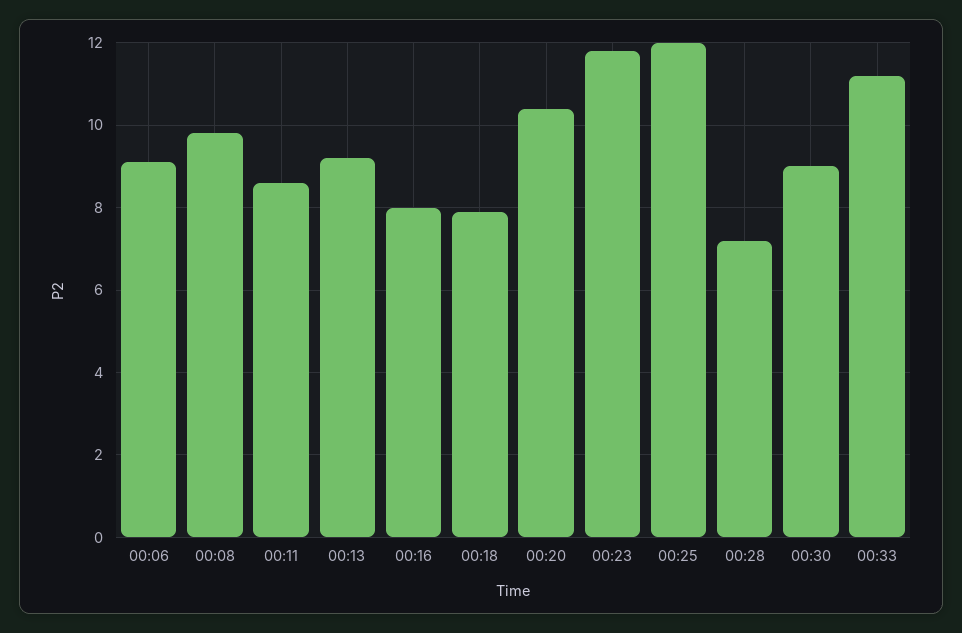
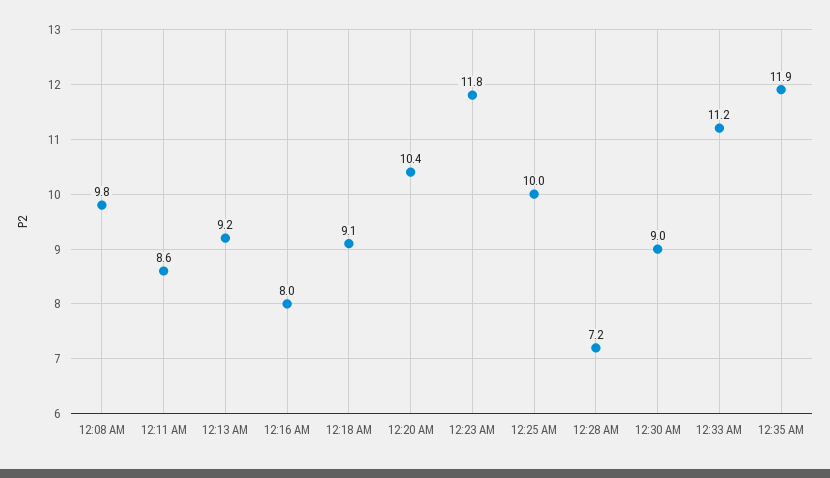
00:06: 9 -> none
00:18: 8 -> 9.1
00:25: 12 -> 10
12:35 AM: none -> 11.9

